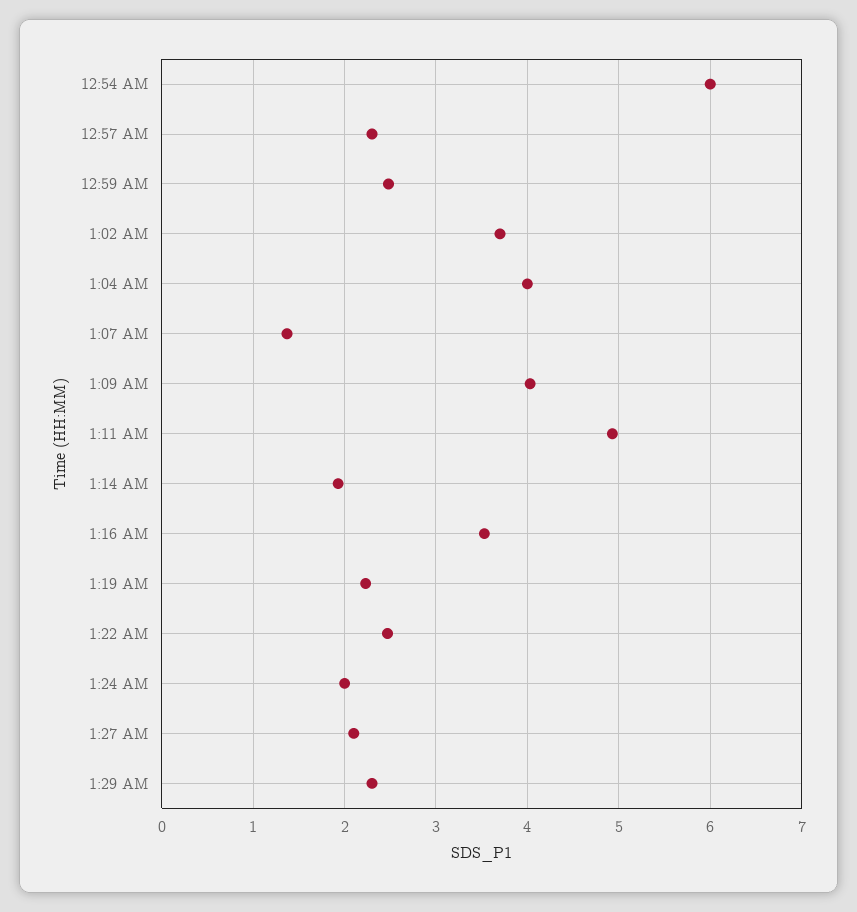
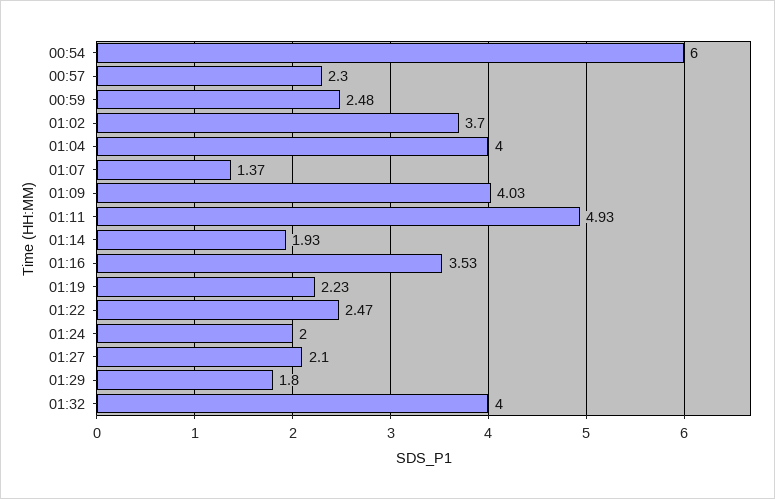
1:29 AM: 2.3 -> 1.8
01:32: none -> 4

